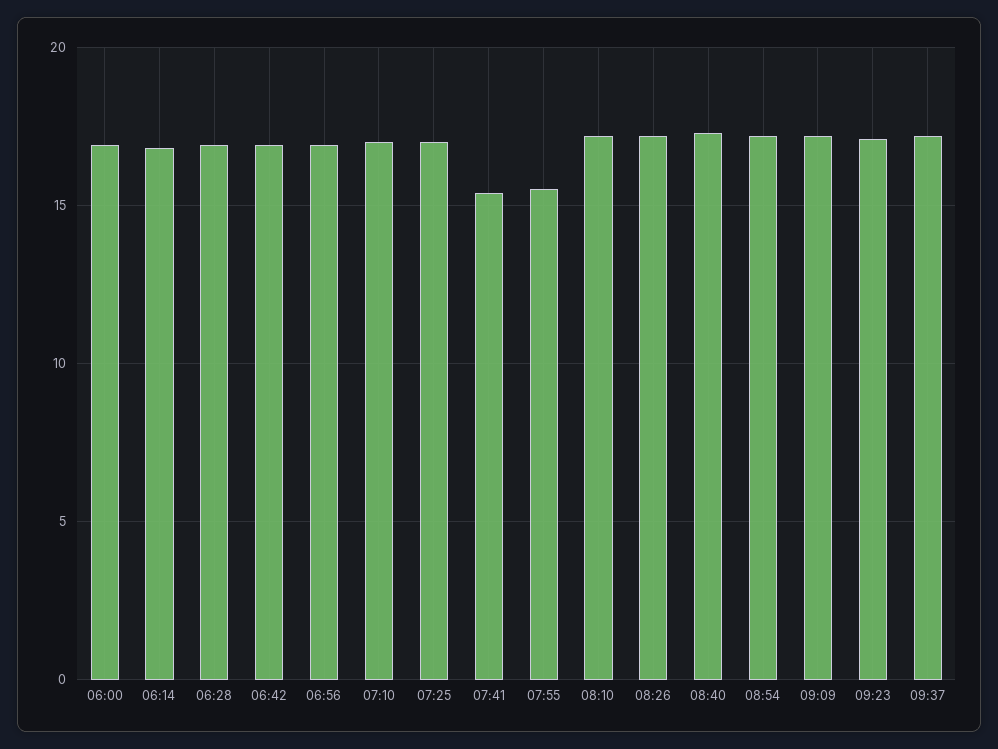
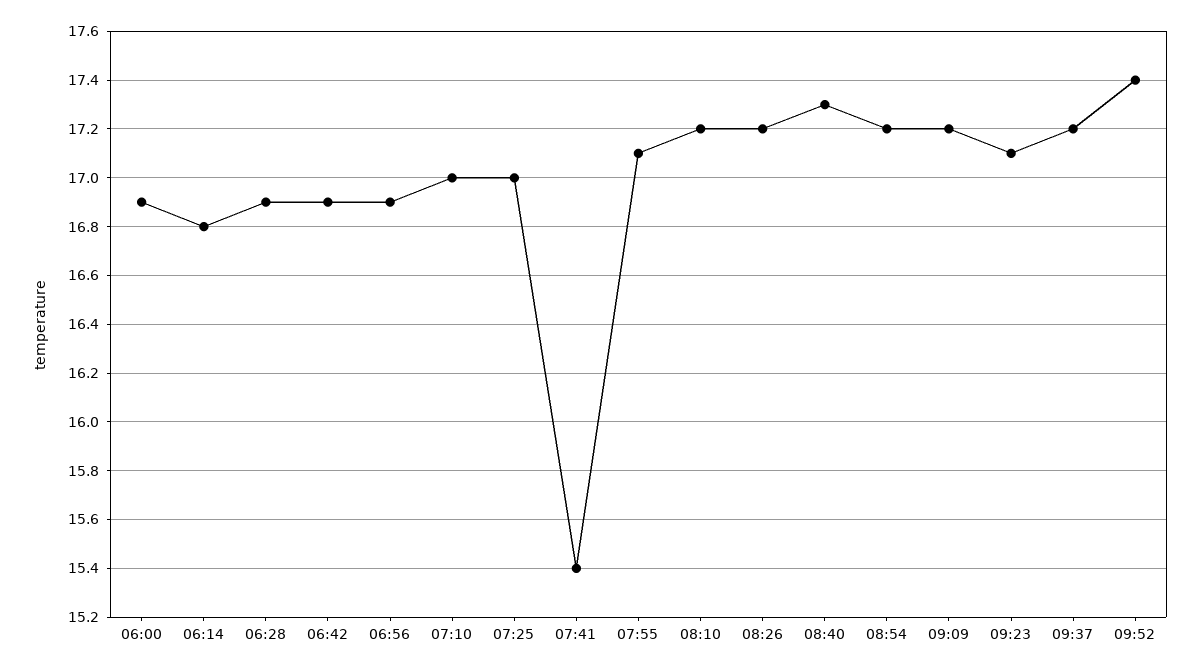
07:55: 15.5 -> 17.1
09:52: none -> 17.4

